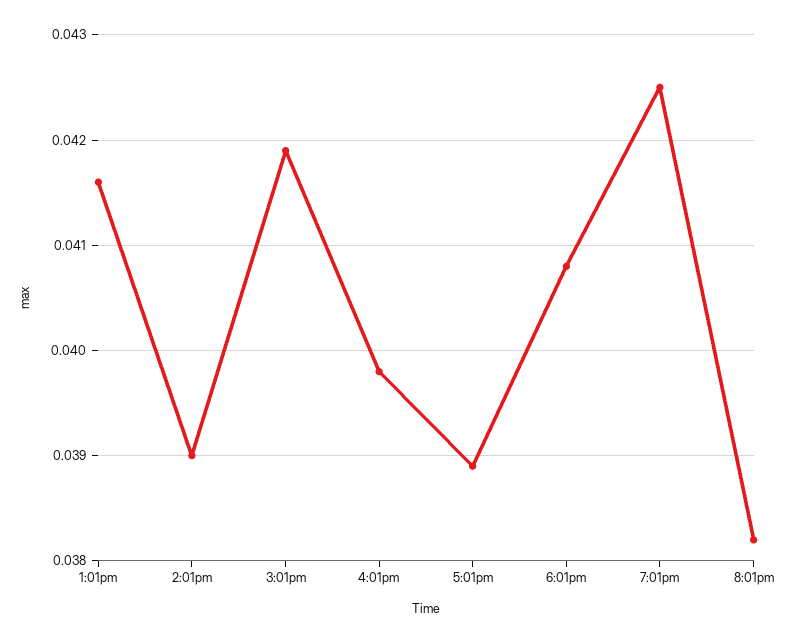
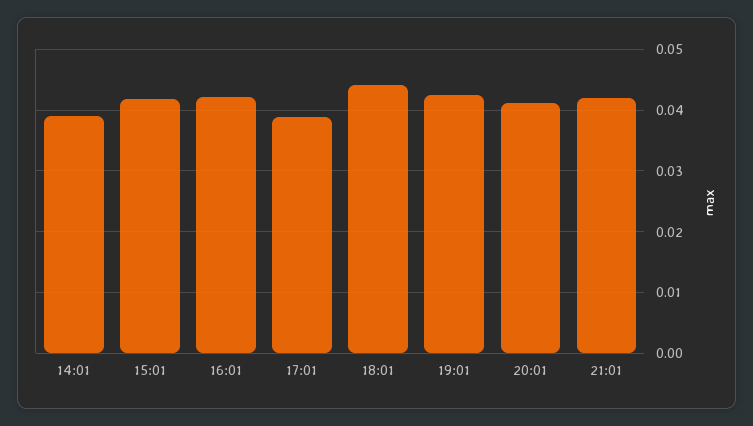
1:01pm: 0.0416 -> none
4:01pm: 0.0398 -> 0.042
6:01pm: 0.0408 -> 0.044
8:01pm: 0.0382 -> 0.041
21:01: none -> 0.042

